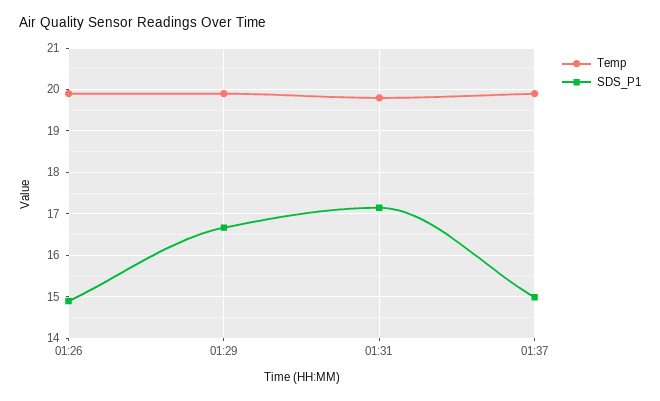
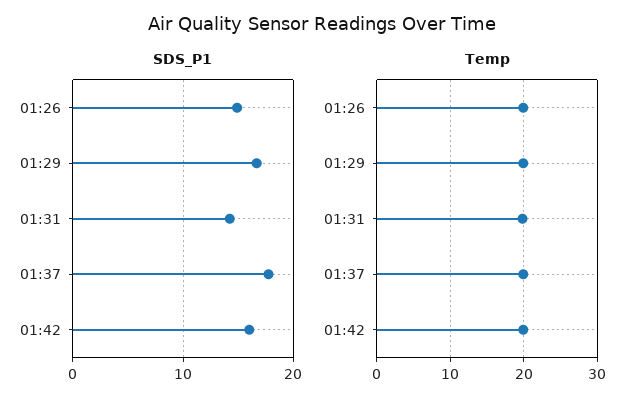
SDS_P1, 01:31: 17.2 -> 14
SDS_P1, 01:37: 15 -> 18
SDS_P1, 01:42: none -> 16
Temp, 01:42: none -> 20

